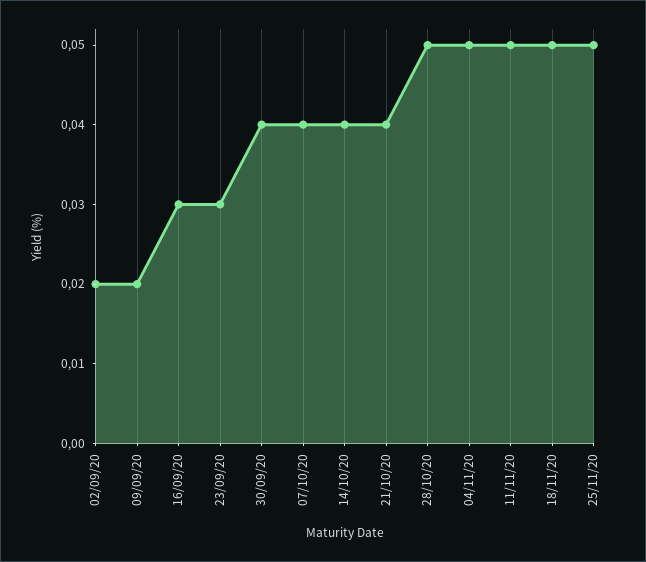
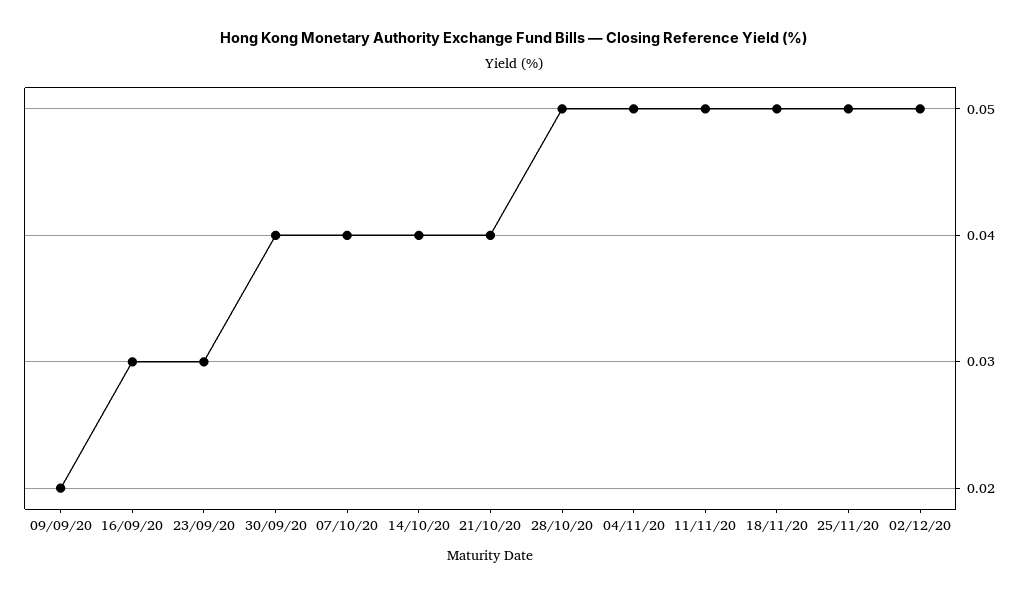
02/09/20: 0.02 -> none
02/12/20: none -> 0.05

